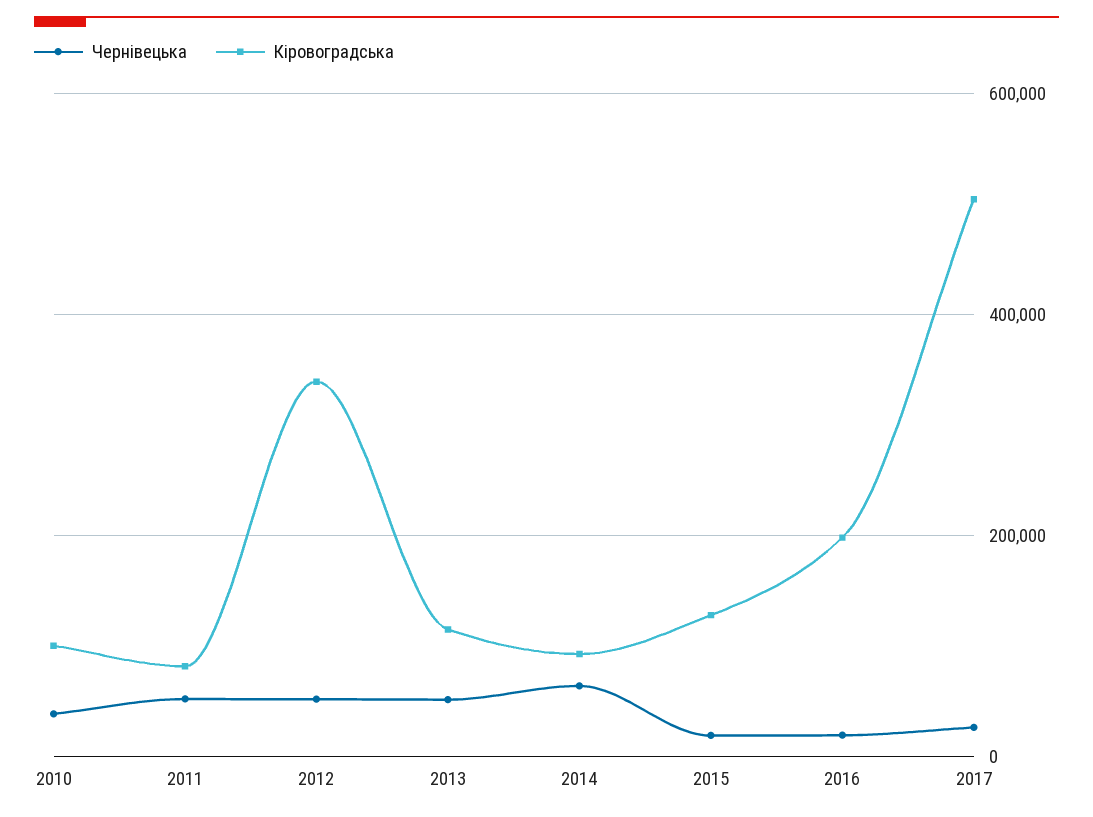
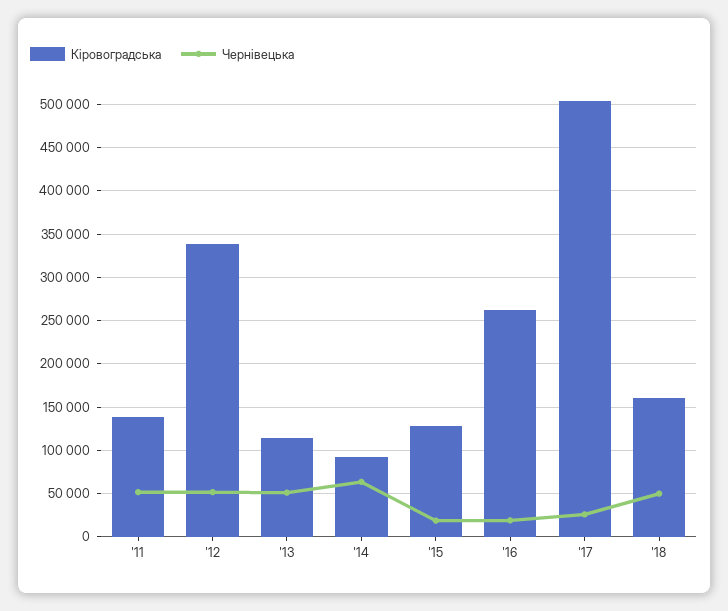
Чернівецька, 2010: 40000 -> none
Кіровоградська, 2010: 100000 -> none
Кіровоградська, 2011: 80000 -> 140000
Кіровоградська, 2016: 200000 -> 260000
Кіровоградська, '18: none -> 160000
Чернівецька, '18: none -> 50000

